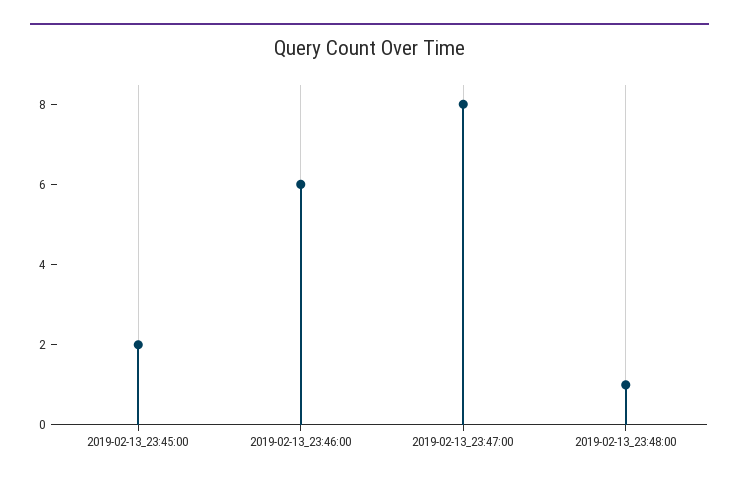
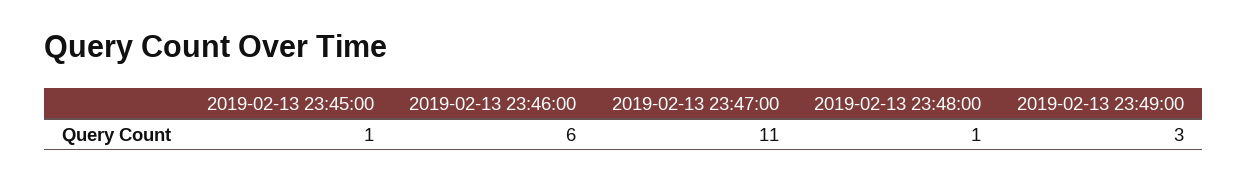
2019-02-13_23:45:00: 2 -> 1
2019-02-13_23:47:00: 8 -> 11
2019-02-13 23:49:00: none -> 3

